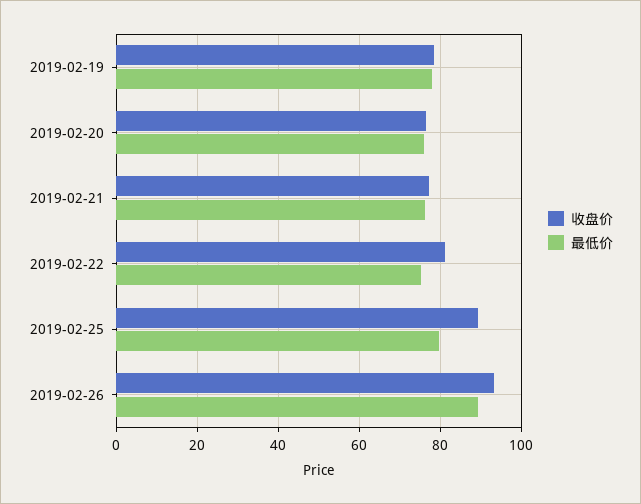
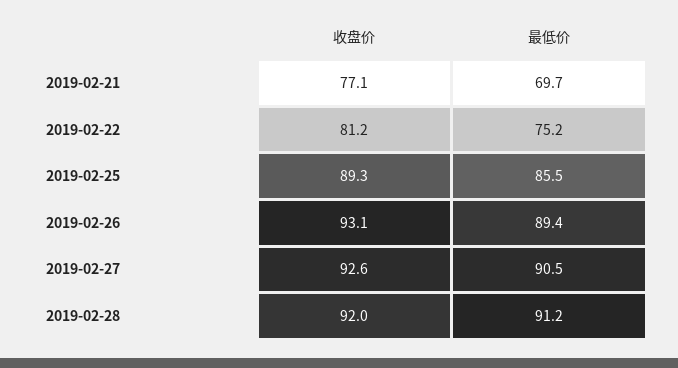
收盘价, 2019-02-19: 78 -> none
最低价, 2019-02-19: 78 -> none
收盘价, 2019-02-20: 76 -> none
最低价, 2019-02-20: 76 -> none
最低价, 2019-02-21: 76 -> 69.7
最低价, 2019-02-25: 80 -> 85.5
收盘价, 2019-02-27: none -> 92.6
最低价, 2019-02-27: none -> 90.5
收盘价, 2019-02-28: none -> 92
最低价, 2019-02-28: none -> 91.2

